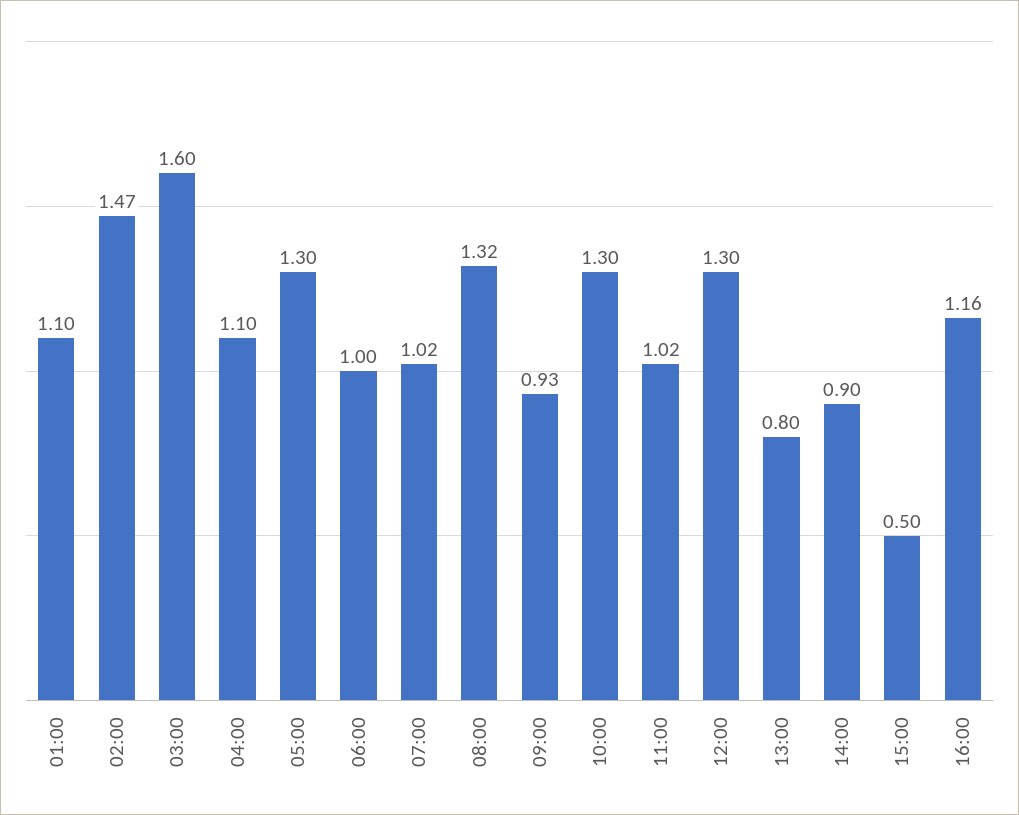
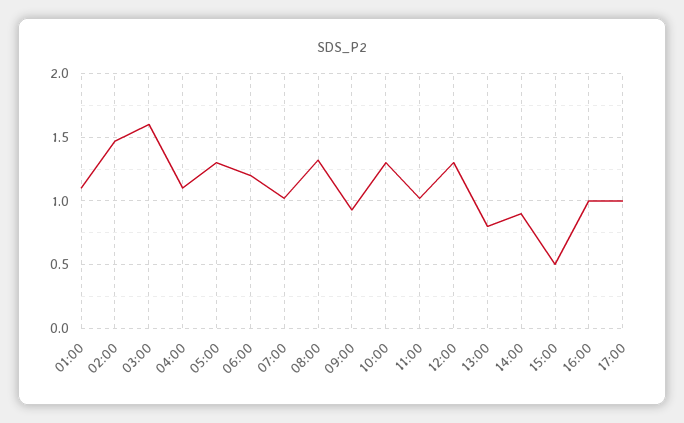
06:00: 1 -> 1.2
16:00: 1.16 -> 1
17:00: none -> 1

